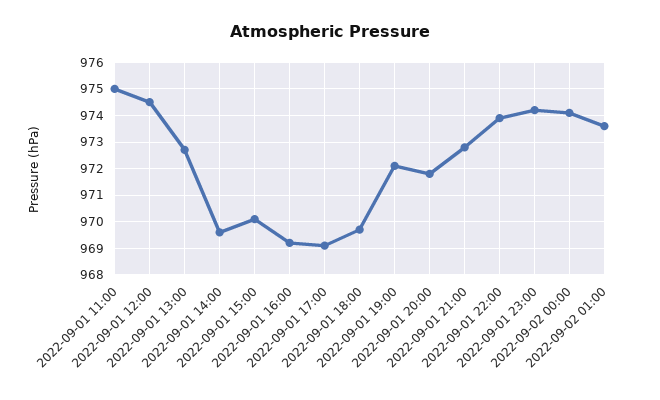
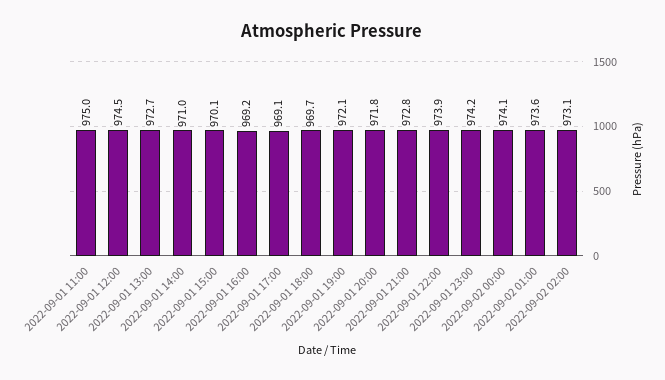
2022-09-01 14:00: 969.5 -> 971
2022-09-02 02:00: none -> 973.1

